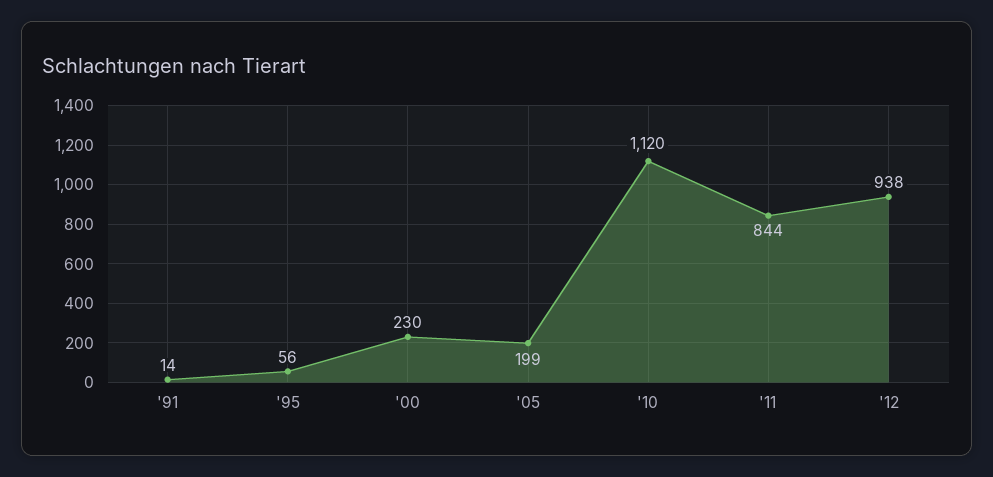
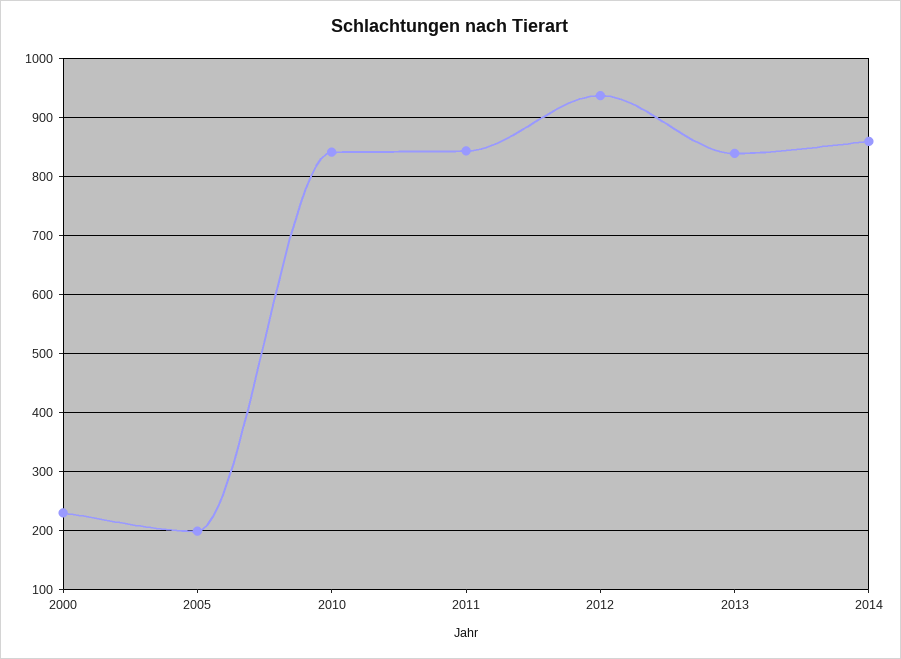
'91: 14 -> none
'95: 56 -> none
'10: 1120 -> 840
2013: none -> 840
2014: none -> 860

